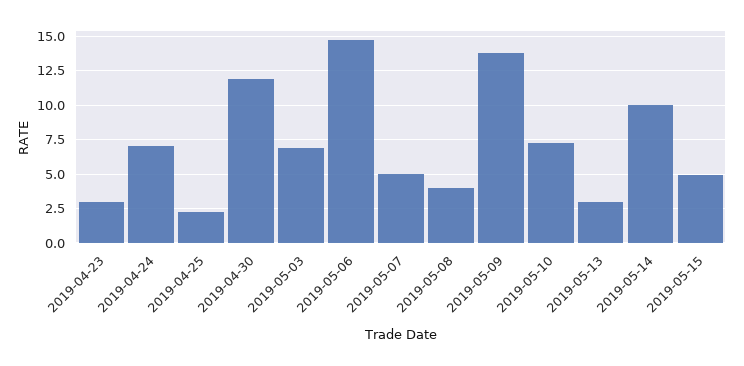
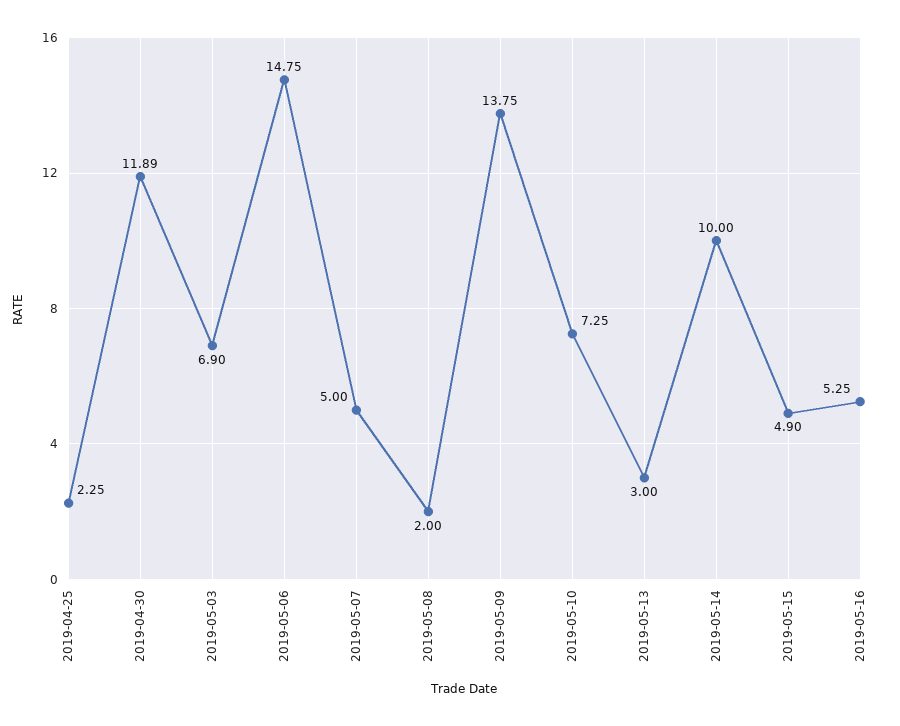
2019-04-23: 3 -> none
2019-04-24: 7 -> none
2019-05-08: 4 -> 2
2019-05-16: none -> 5.25

